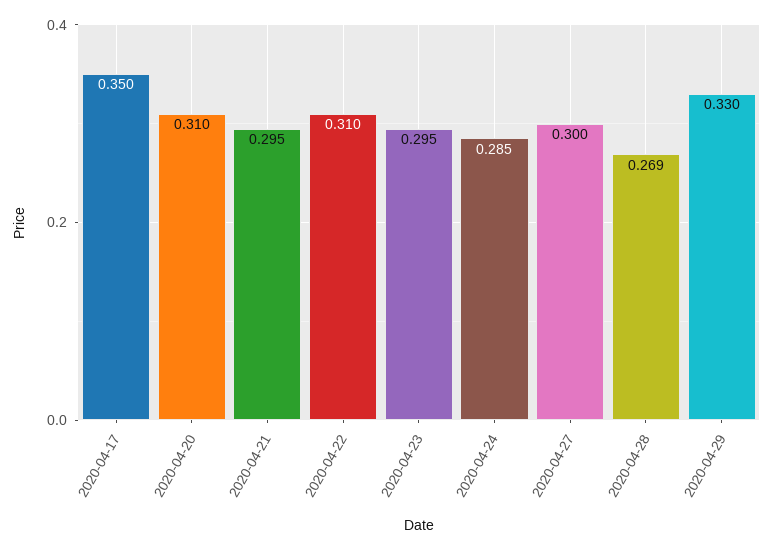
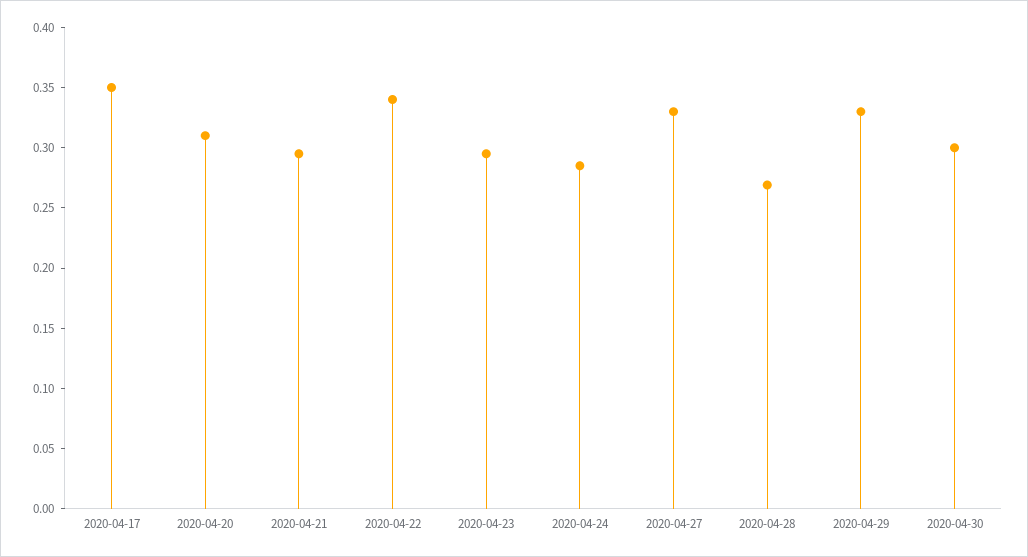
2020-04-22: 0.31 -> 0.34
2020-04-27: 0.3 -> 0.33
2020-04-30: none -> 0.3

